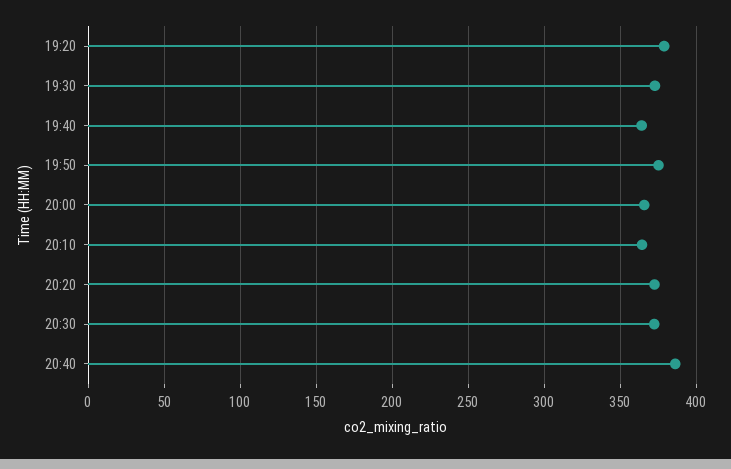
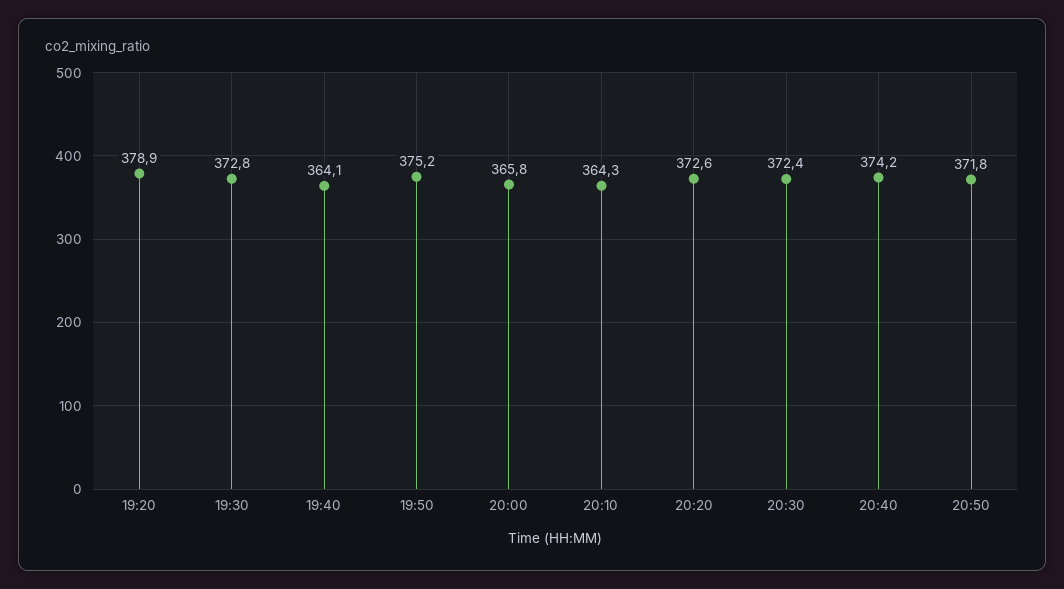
20:40: 385 -> 374.2
20:50: none -> 371.8

